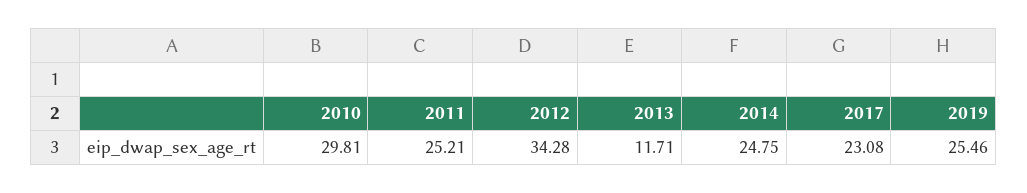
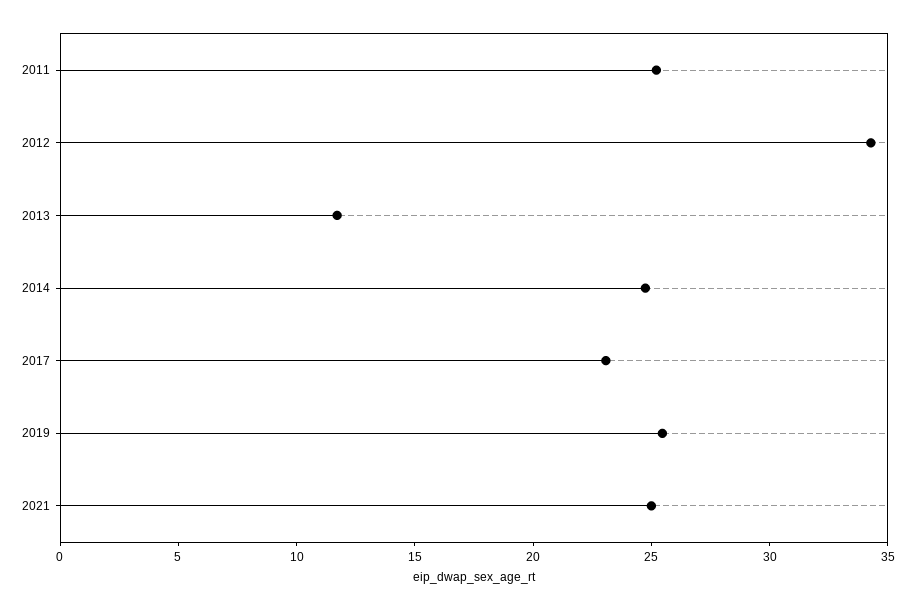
2010: 29.81 -> none
2021: none -> 25

